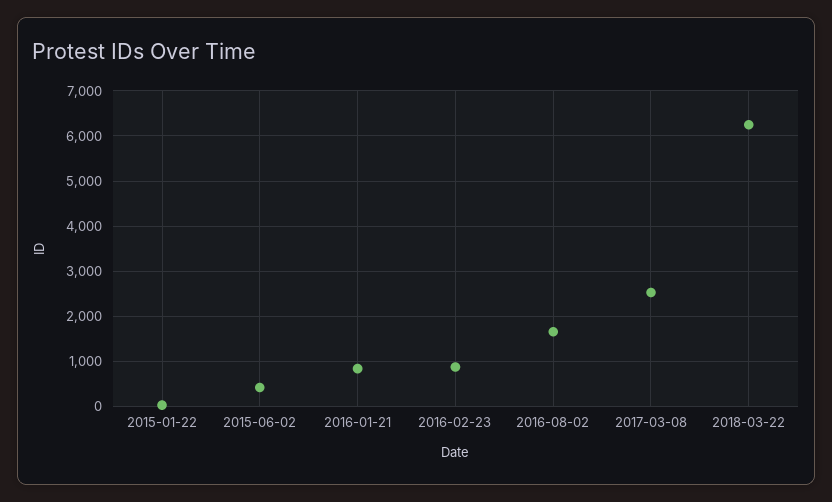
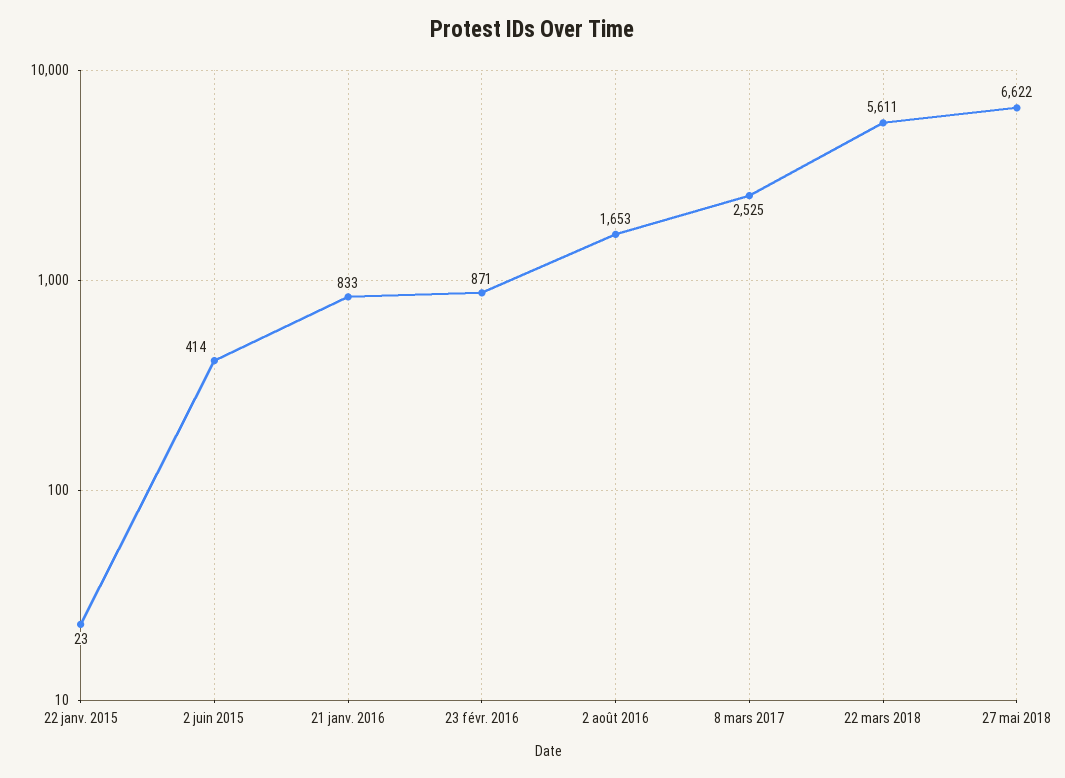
2018-03-22: 6200 -> 5611
27 mai 2018: none -> 6622

